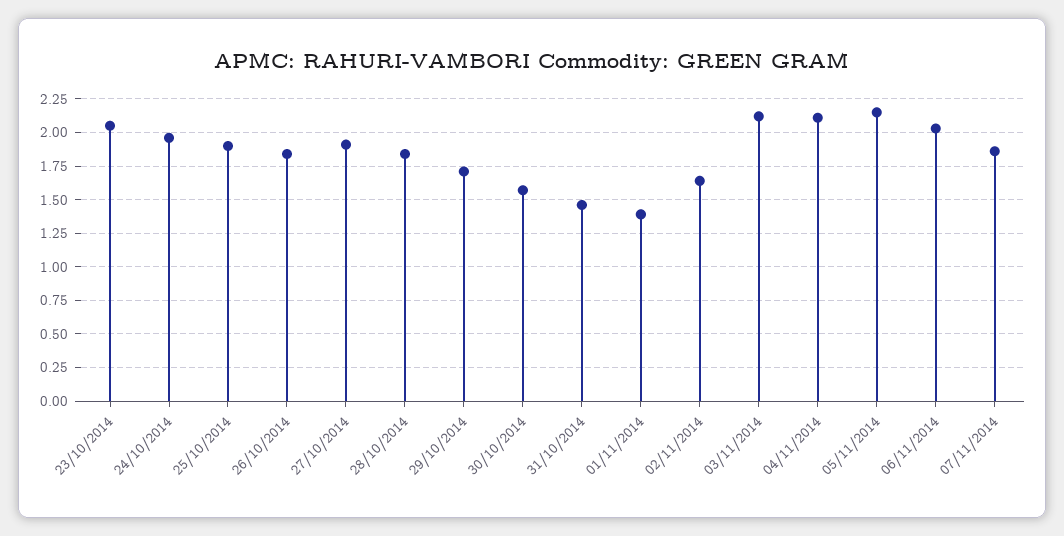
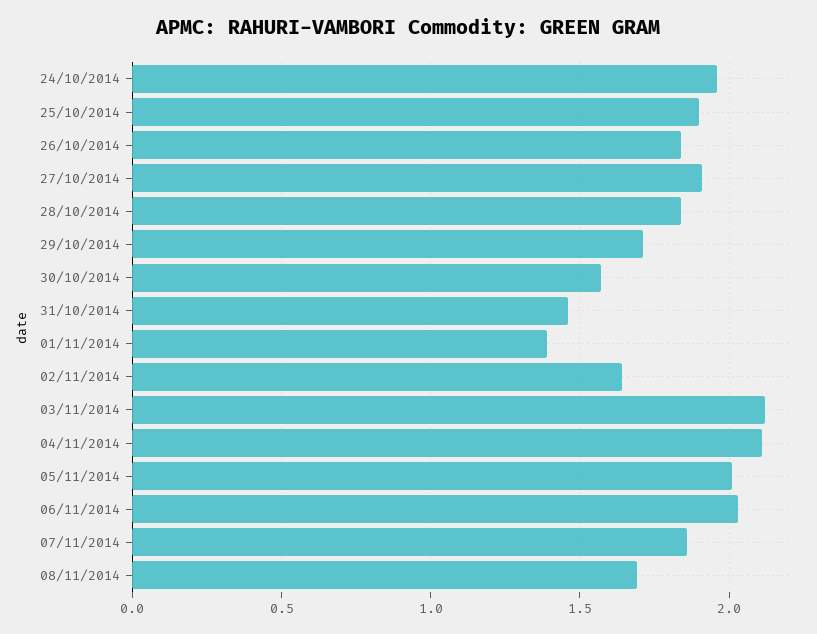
23/10/2014: 2.05 -> none
05/11/2014: 2.15 -> 2
08/11/2014: none -> 1.7

